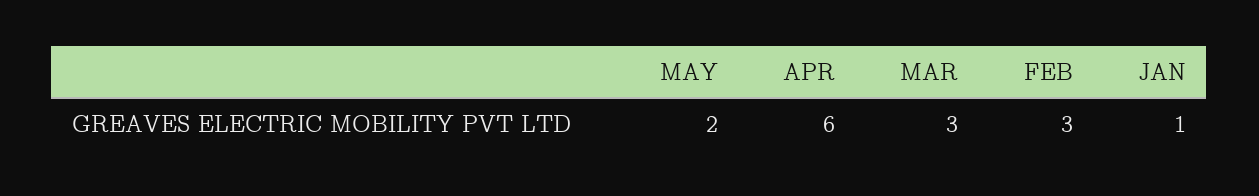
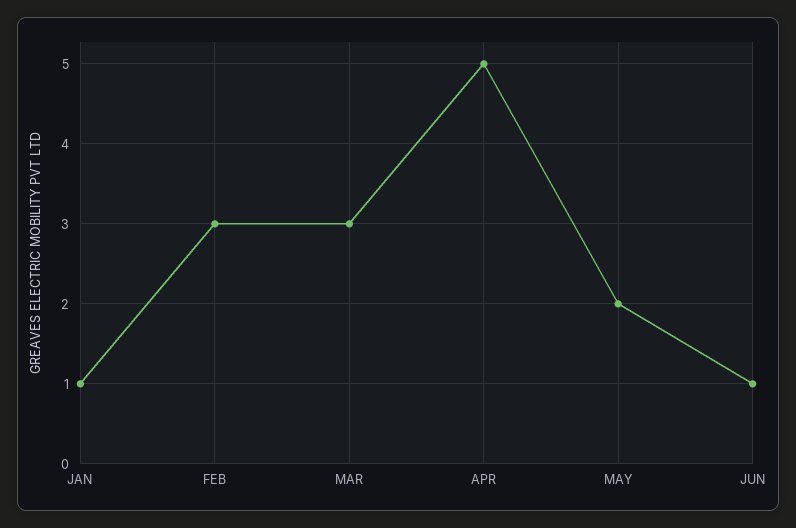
APR: 6 -> 5
JUN: none -> 1

